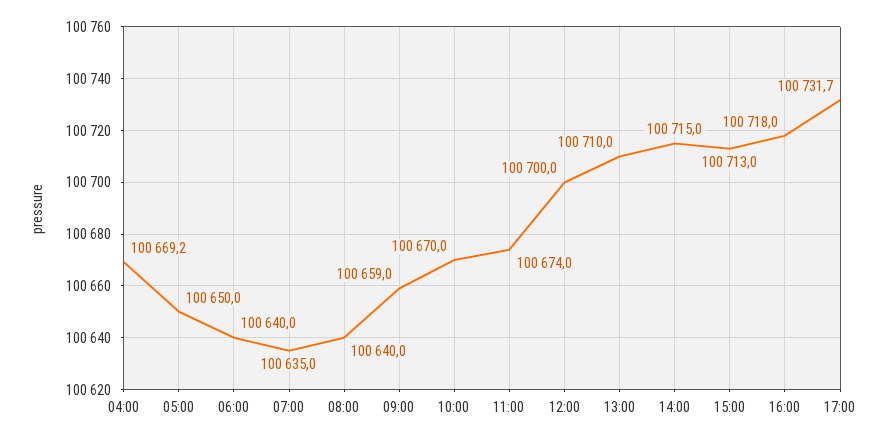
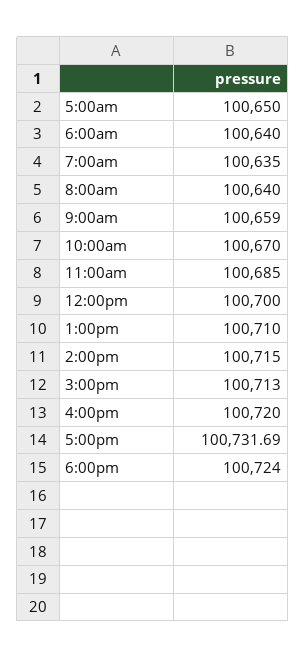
04:00: 100669.2 -> none
11:00: 100674 -> 100685
16:00: 100718 -> 100720
6:00pm: none -> 100724

